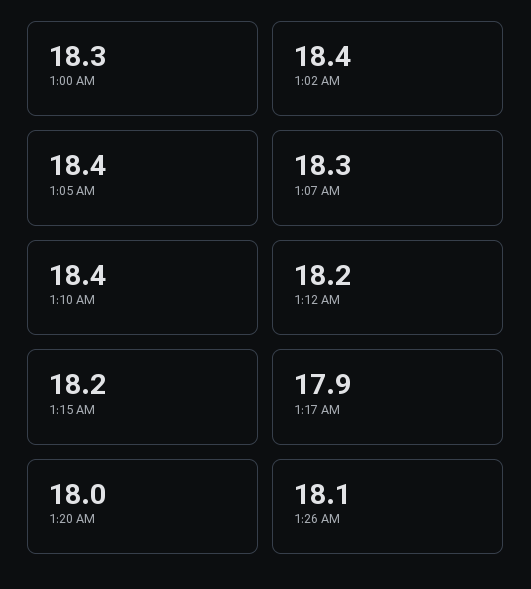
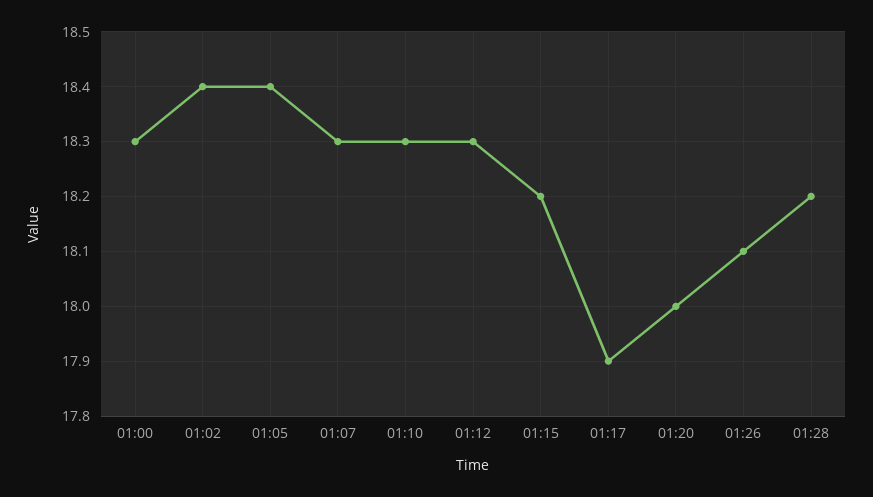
1:10 AM: 18.4 -> 18.3
1:12 AM: 18.2 -> 18.3
01:28: none -> 18.2

